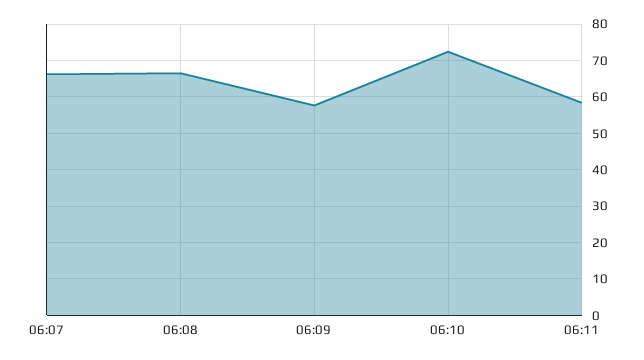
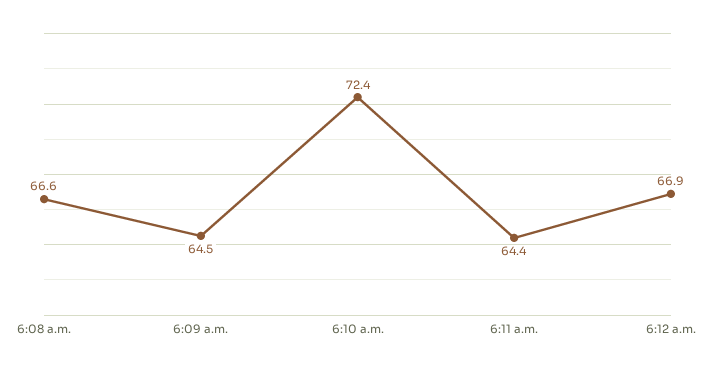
06:07: 66 -> none
06:09: 58 -> 64.5
06:11: 58 -> 64.4
6:12 a.m.: none -> 66.9

